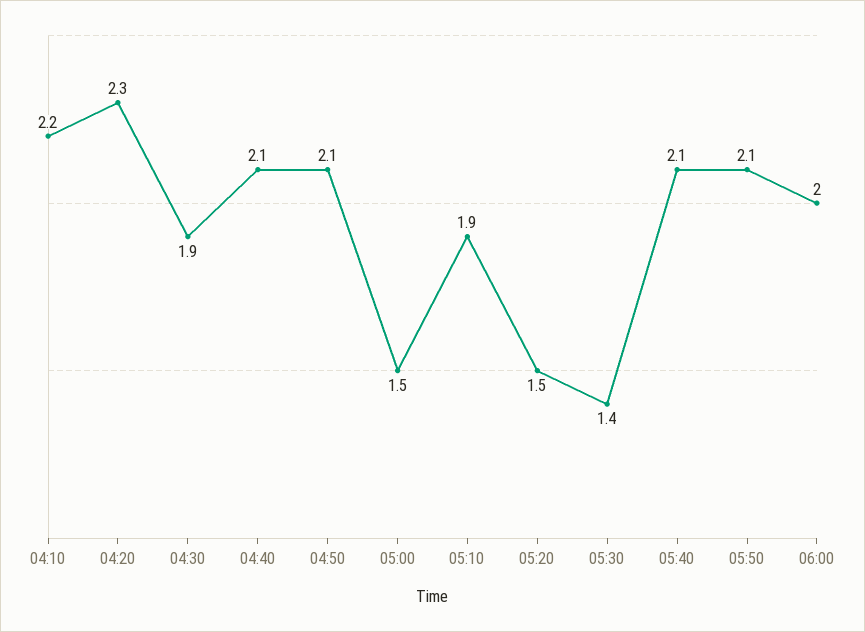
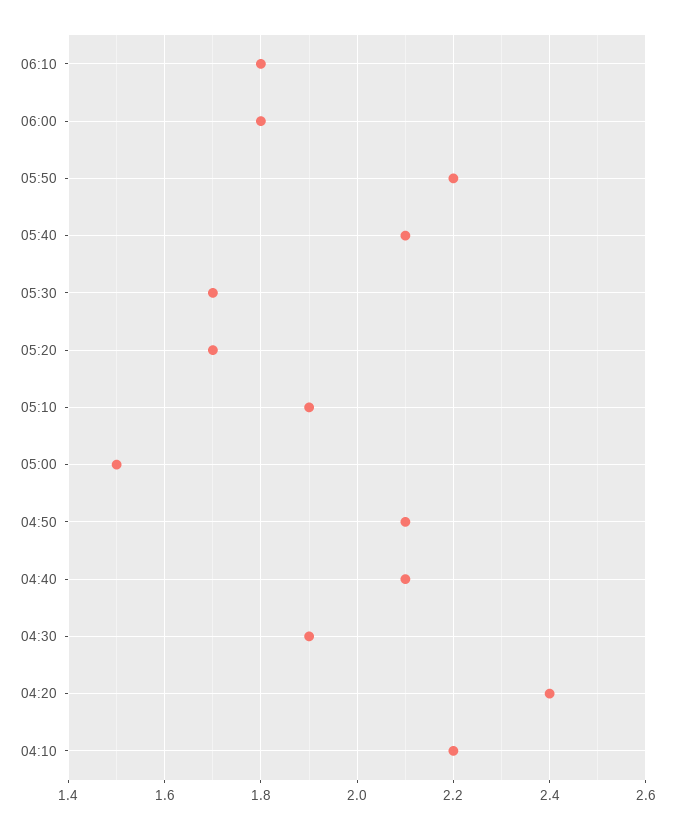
04:20: 2.3 -> 2.4
05:20: 1.5 -> 1.7
05:30: 1.4 -> 1.7
05:50: 2.1 -> 2.2
06:00: 2 -> 1.8
06:10: none -> 1.8

